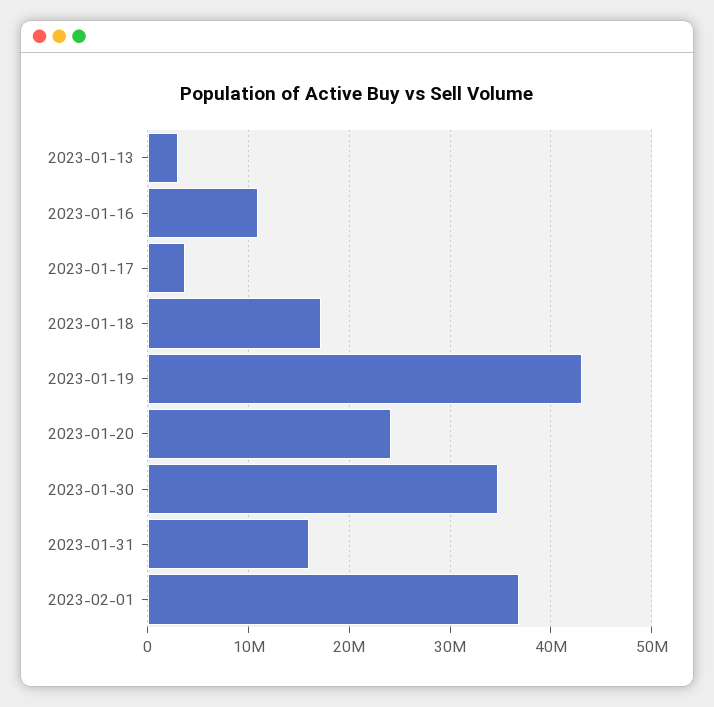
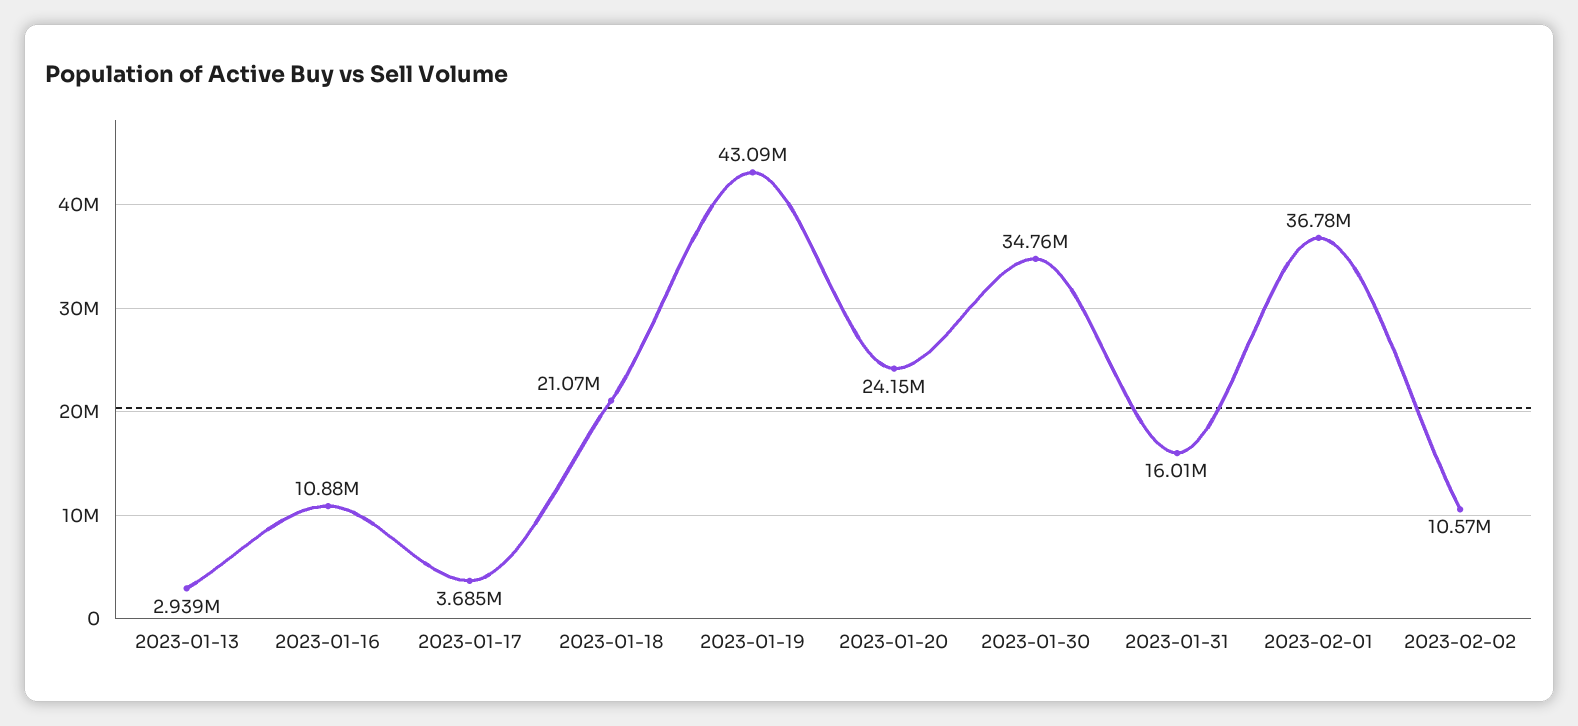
2023-01-18: 17000000 -> 21070000
2023-02-02: none -> 10570000

